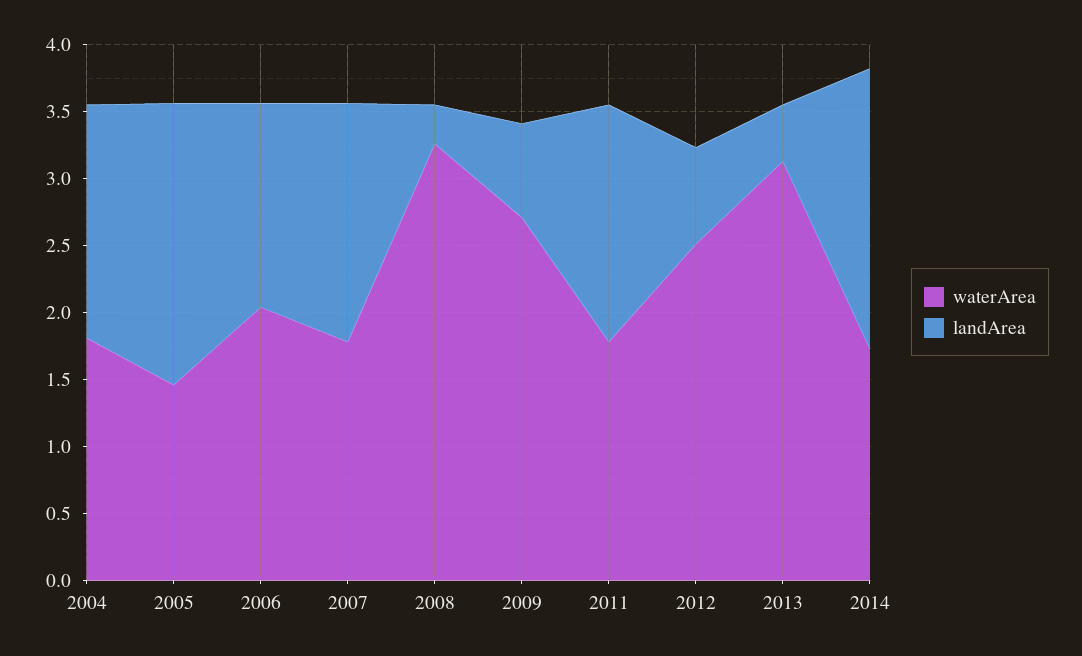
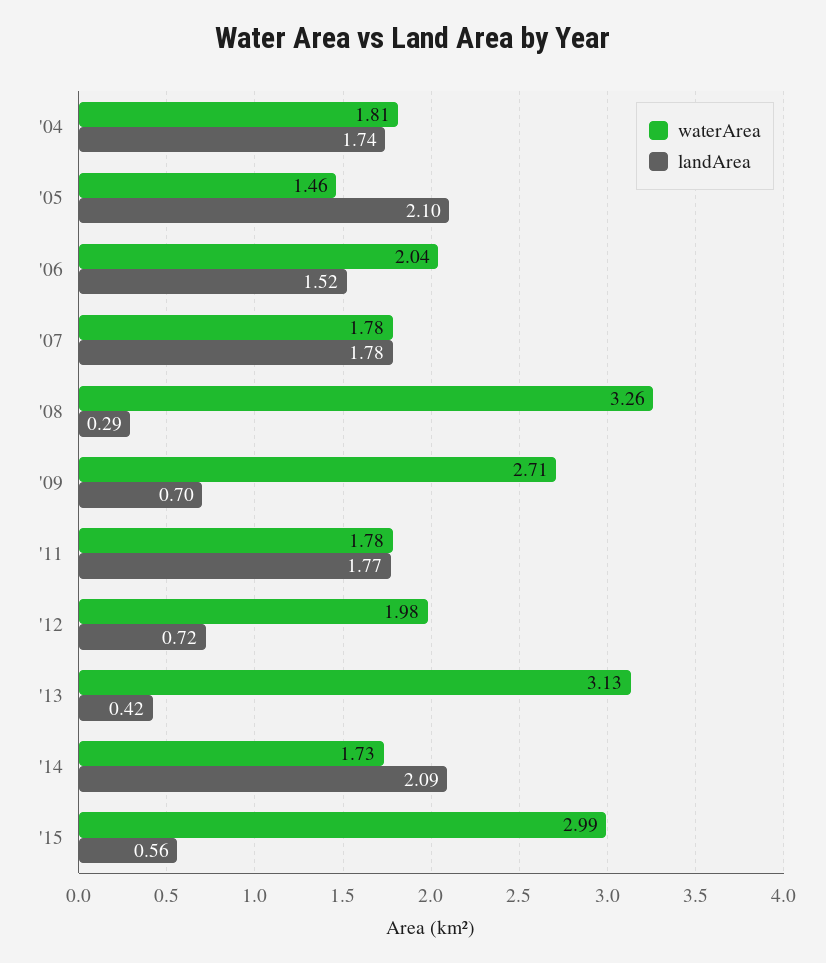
waterArea, 2012: 2.5 -> 1.98
waterArea, '15: none -> 2.99
landArea, '15: none -> 0.56

